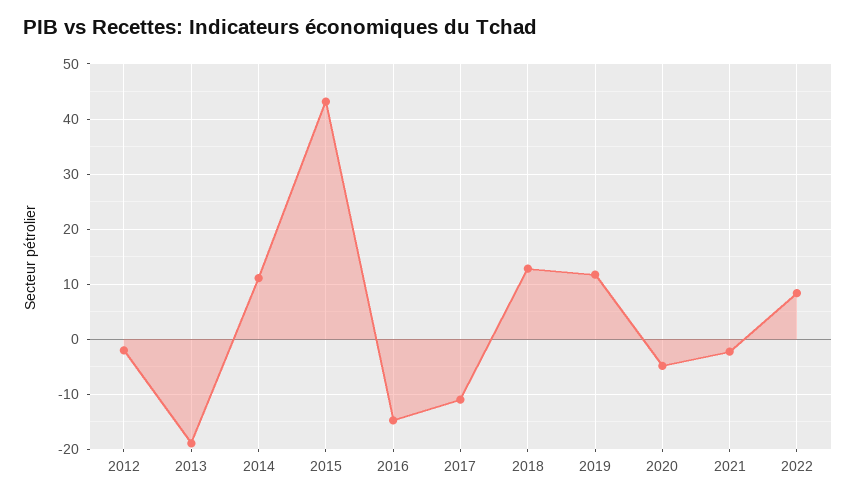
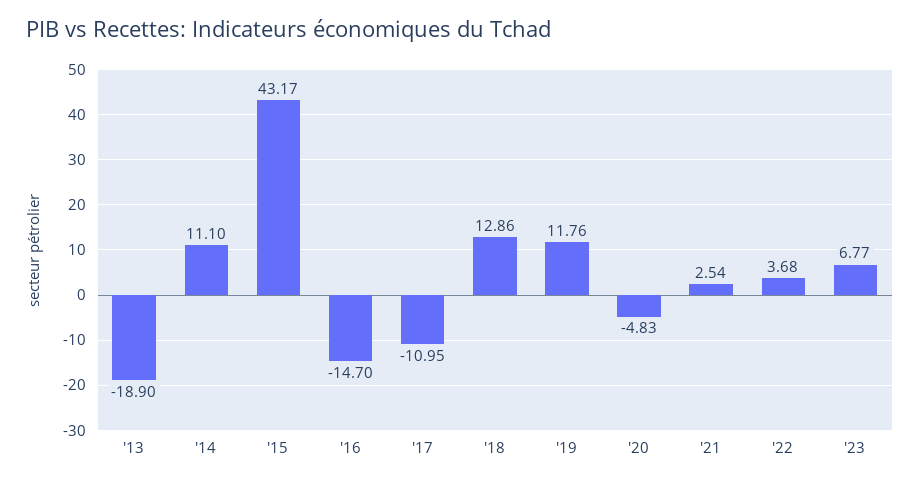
2012: -2 -> none
2021: -2 -> 2.54
2022: 8 -> 3.68
'23: none -> 6.77

